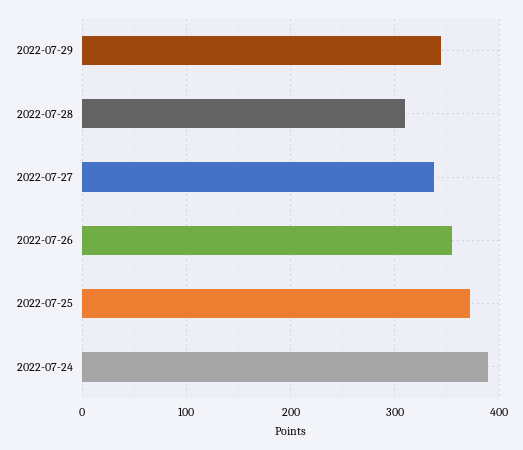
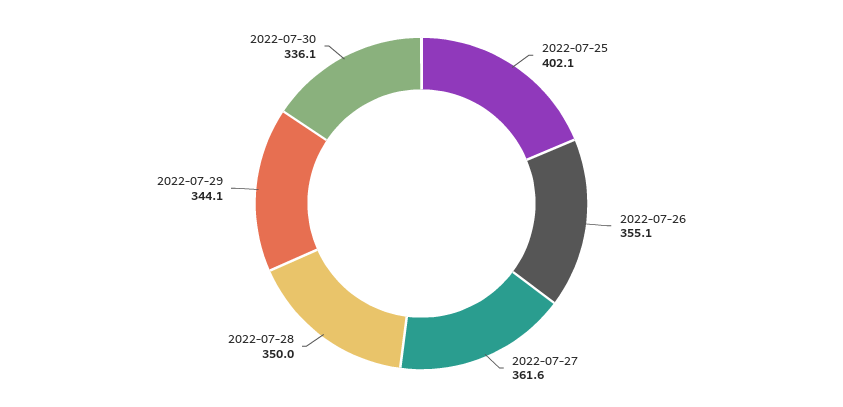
2022-07-28: 310 -> 350
2022-07-27: 340 -> 361.6
2022-07-25: 370 -> 402.1
2022-07-24: 390 -> none
2022-07-30: none -> 336.1

